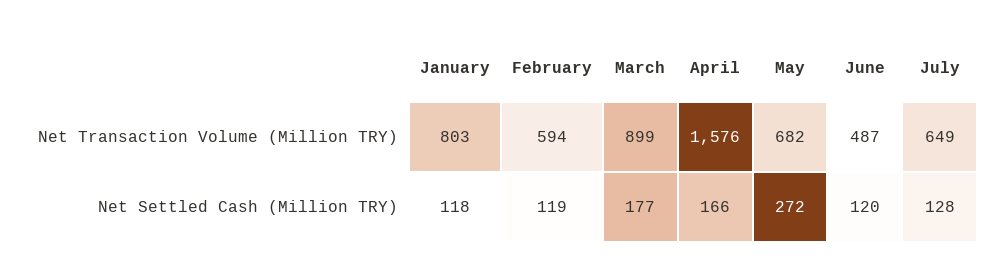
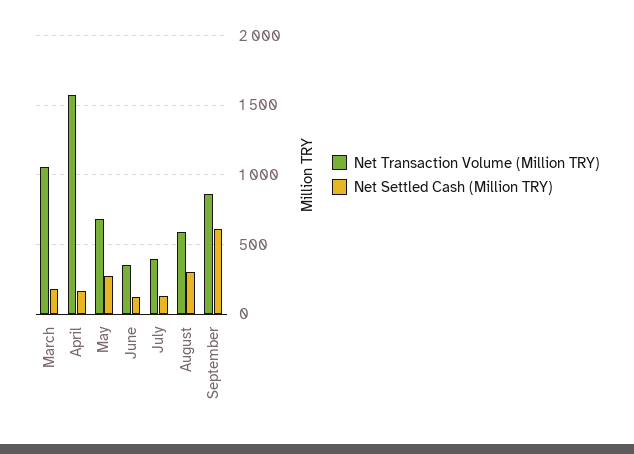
Net Transaction Volume (Million TRY), January: 803 -> none
Net Transaction Volume (Million TRY), February: 594 -> none
Net Transaction Volume (Million TRY), March: 899 -> 1050
Net Transaction Volume (Million TRY), June: 487 -> 350
Net Transaction Volume (Million TRY), July: 649 -> 400
Net Settled Cash (Million TRY), January: 118 -> none
Net Settled Cash (Million TRY), February: 119 -> none
Net Transaction Volume (Million TRY), August: none -> 600
Net Settled Cash (Million TRY), August: none -> 300
Net Transaction Volume (Million TRY), September: none -> 850
Net Settled Cash (Million TRY), September: none -> 600

